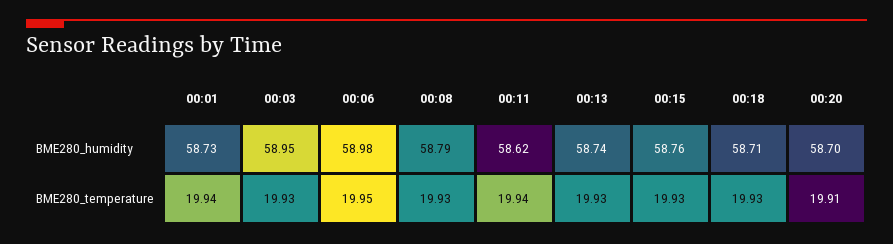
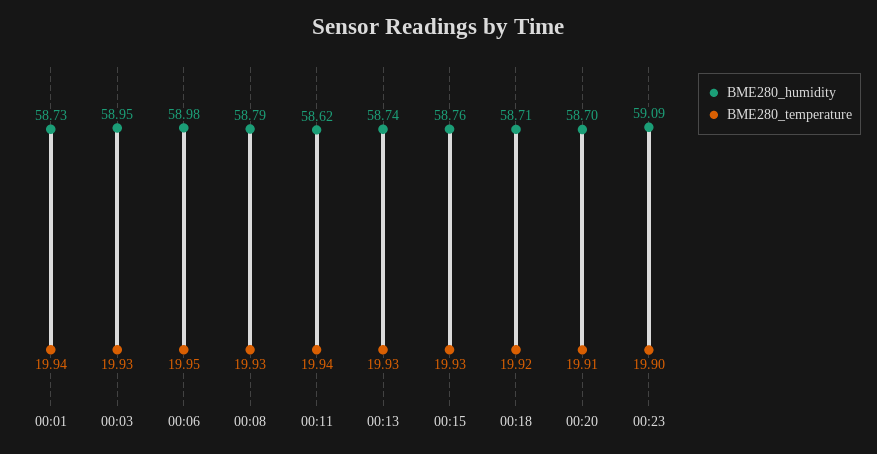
BME280_temperature, 00:18: 19.93 -> 19.92
BME280_humidity, 00:23: none -> 59.09
BME280_temperature, 00:23: none -> 19.9

